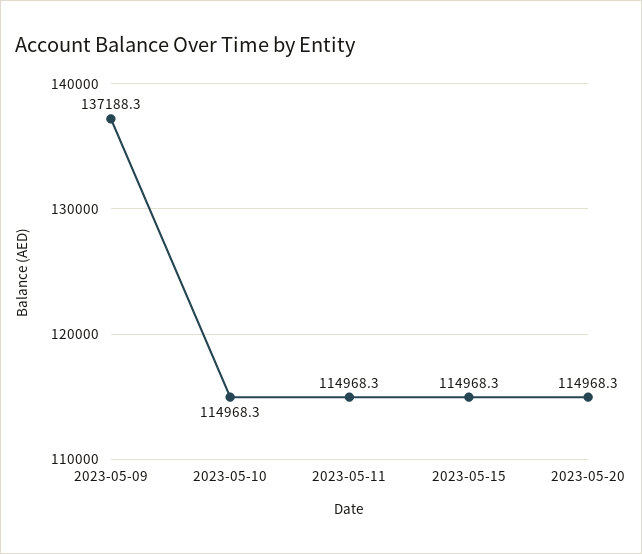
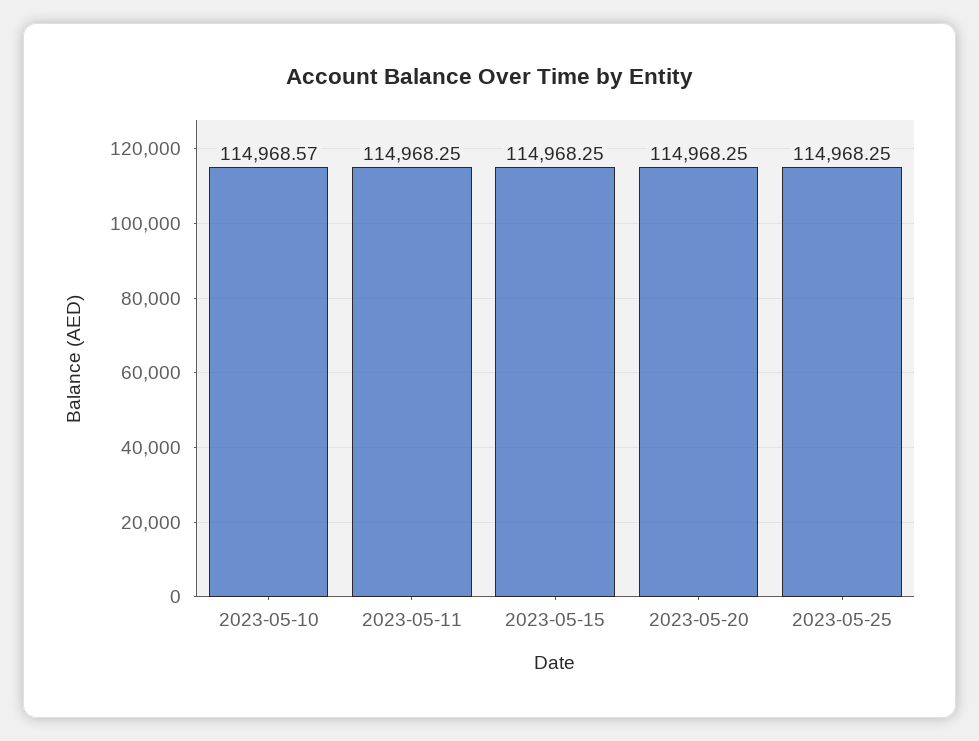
2023-05-09: 137188.3 -> none
2023-05-10: 114968.3 -> 114968.57
2023-05-25: none -> 114968.25

